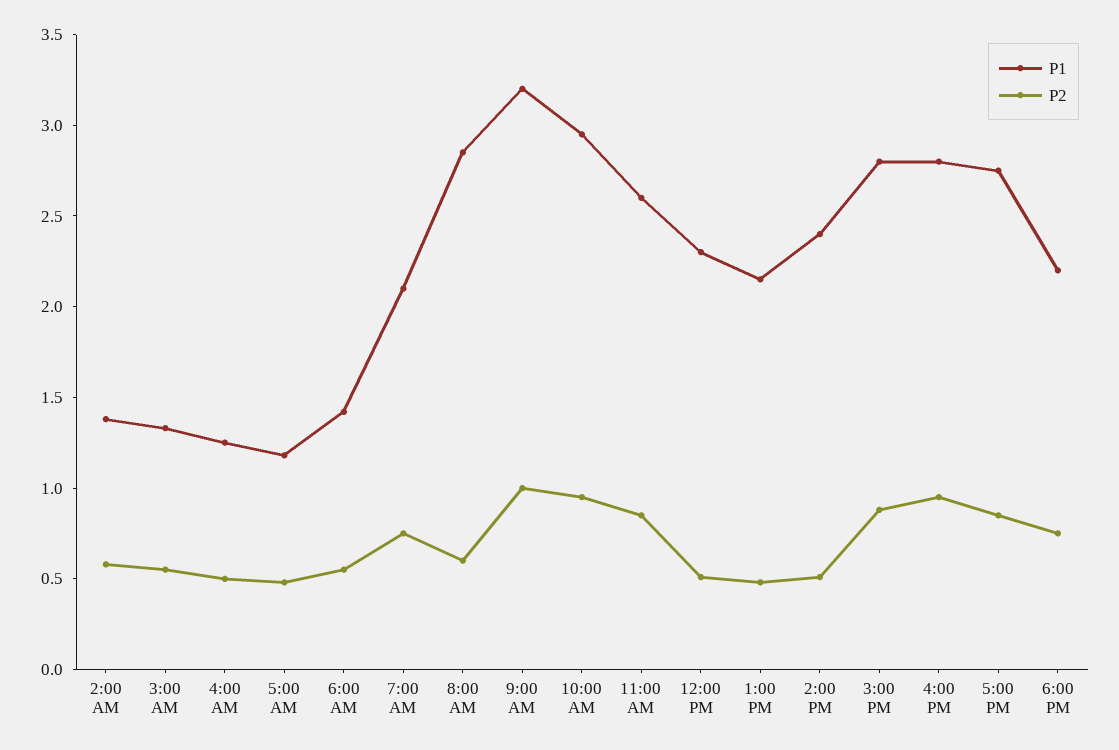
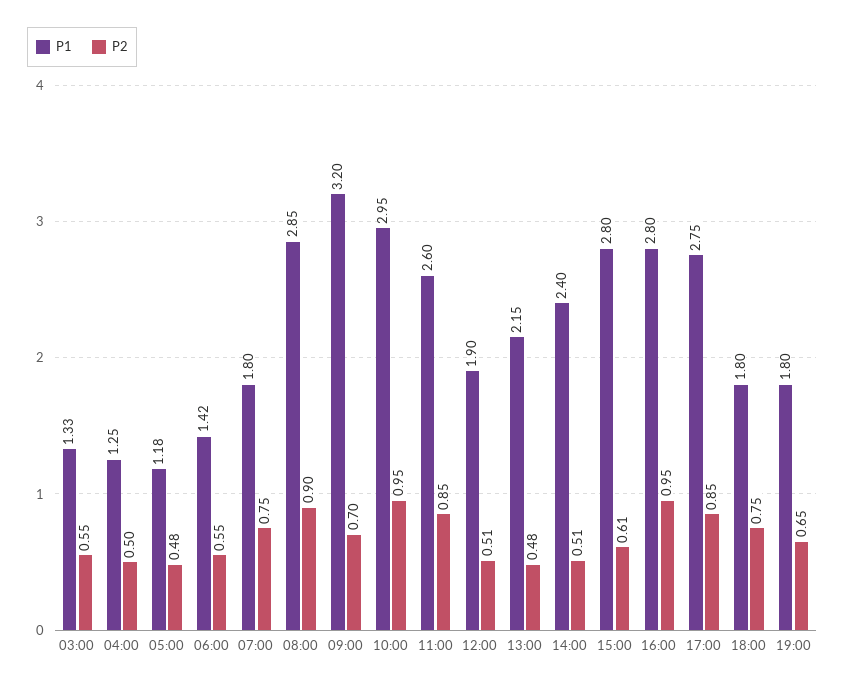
P1, 2:00 AM: 1.4 -> none
P2, 2:00 AM: 0.6 -> none
P1, 7:00 AM: 2.1 -> 1.8
P2, 8:00 AM: 0.6 -> 0.9
P2, 9:00 AM: 1 -> 0.7
P1, 12:00 PM: 2.3 -> 1.9
P2, 3:00 PM: 0.9 -> 0.61
P1, 6:00 PM: 2.2 -> 1.8
P1, 19:00: none -> 1.8
P2, 19:00: none -> 0.65

